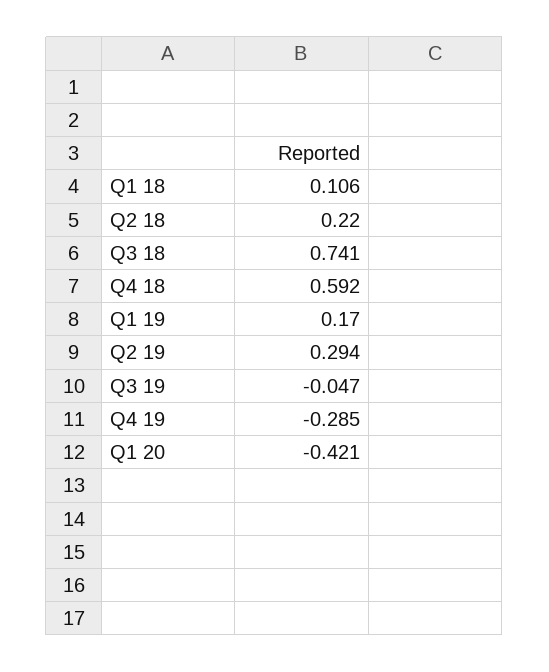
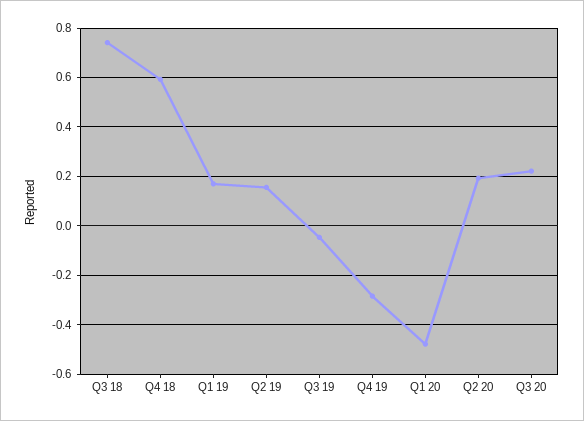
Q1 18: 0.106 -> none
Q2 18: 0.22 -> none
Q2 19: 0.294 -> 0.15
Q1 20: -0.421 -> -0.475
Q2 20: none -> 0.2
Q3 20: none -> 0.225

